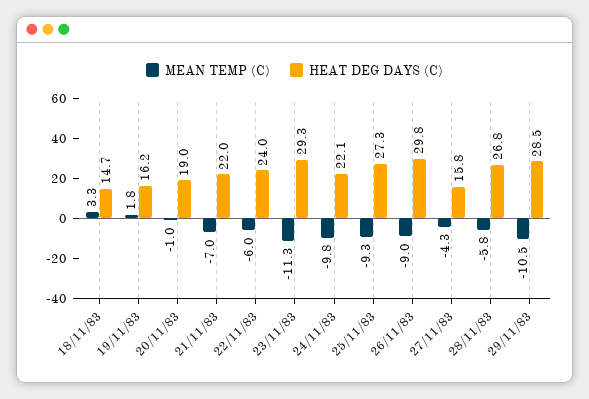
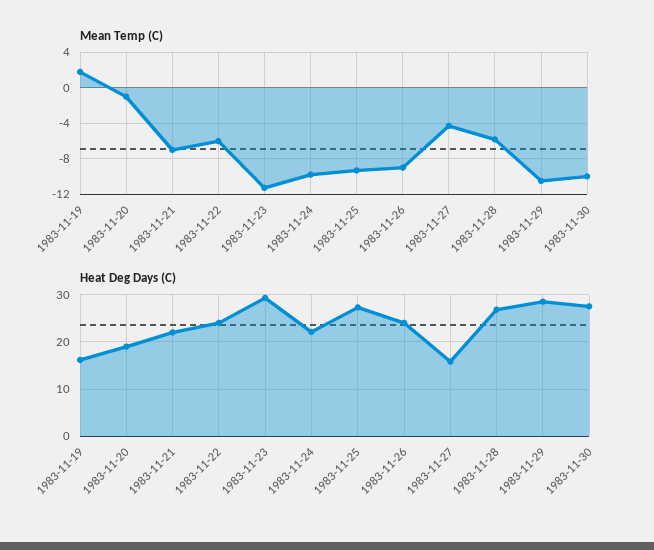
MEAN TEMP (C), 18/11/83: 3.3 -> none
HEAT DEG DAYS (C), 18/11/83: 14.7 -> none
HEAT DEG DAYS (C), 26/11/83: 29.8 -> 24
MEAN TEMP (C), 1983-11-30: none -> -10
HEAT DEG DAYS (C), 1983-11-30: none -> 28

